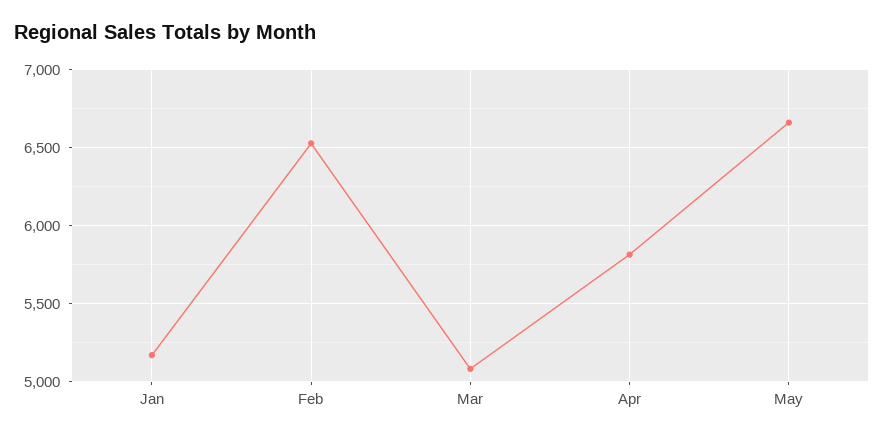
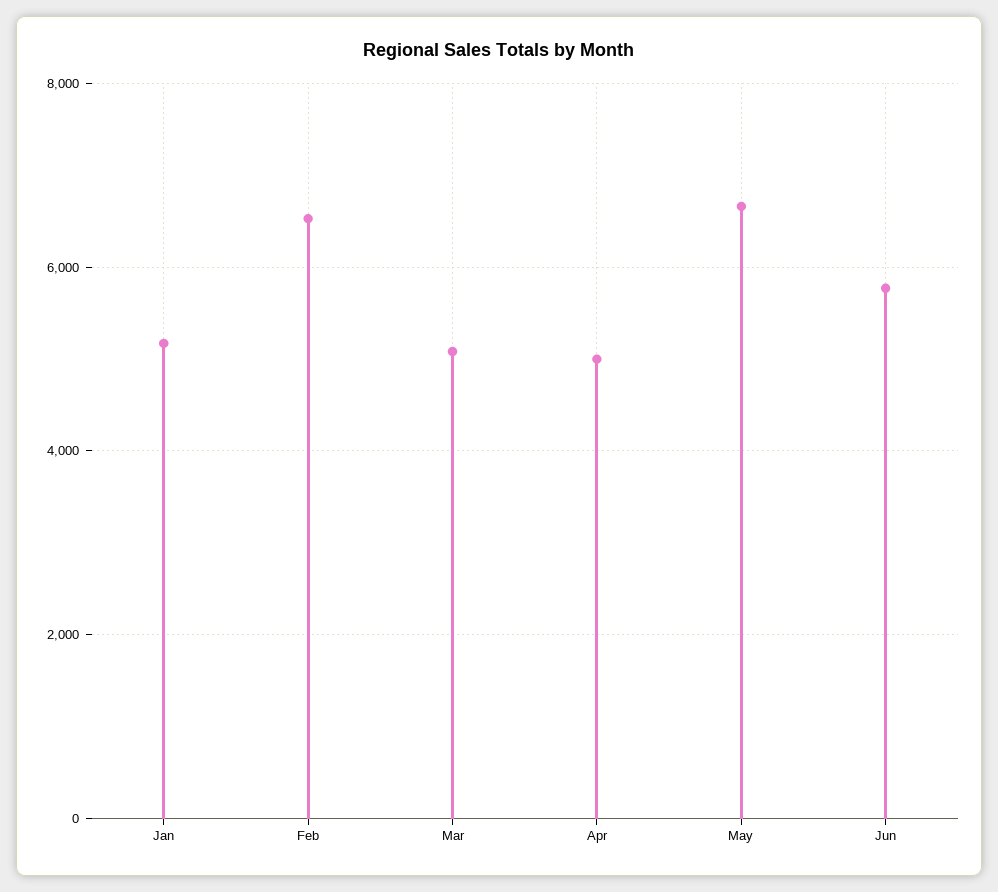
Apr: 5800 -> 5000
Jun: none -> 5800

